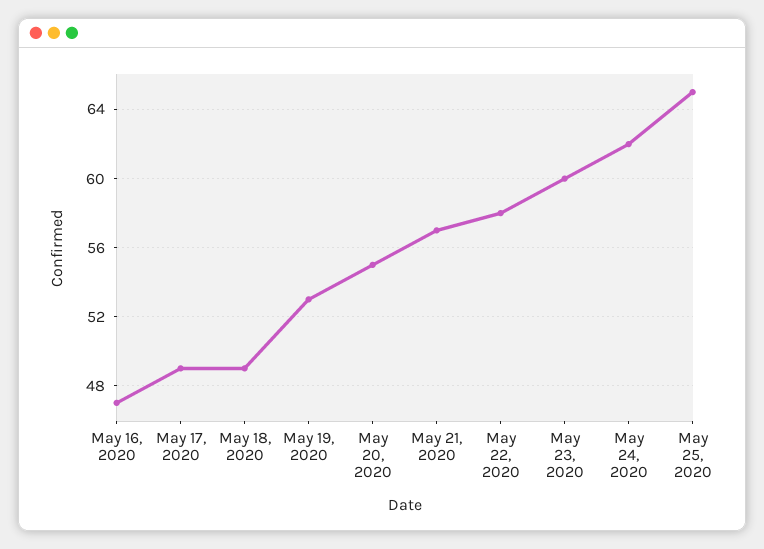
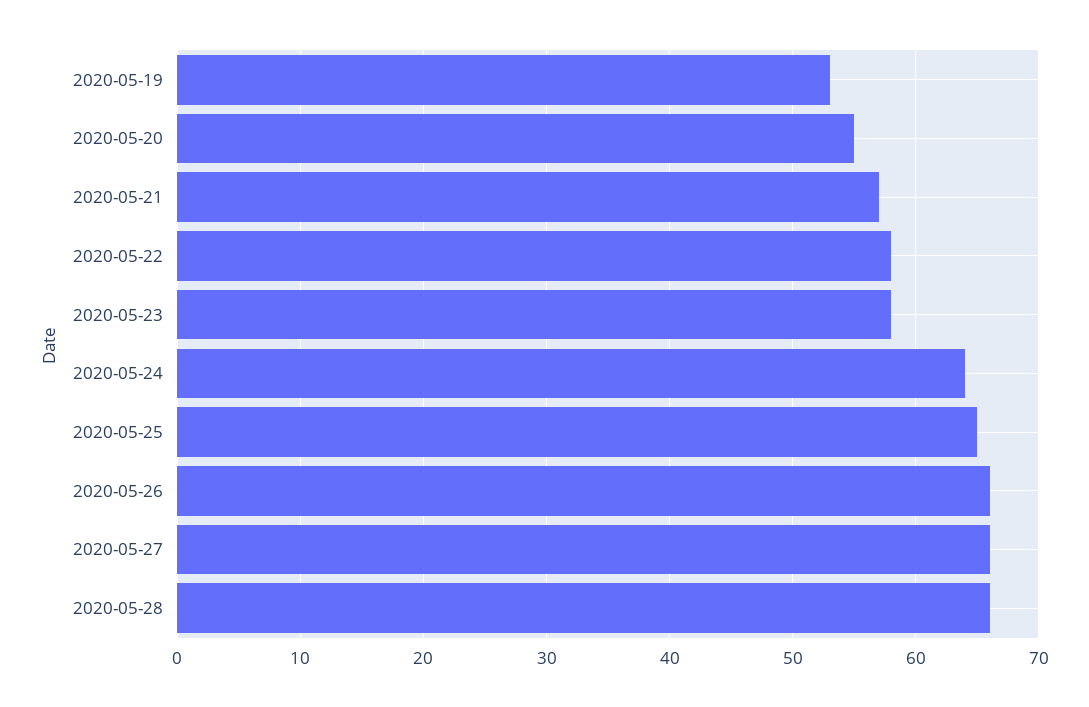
May 16, 2020: 47 -> none
May 17, 2020: 49 -> none
May 18, 2020: 49 -> none
May 23, 2020: 60 -> 58
May 24, 2020: 62 -> 64
2020-05-26: none -> 66
2020-05-27: none -> 66
2020-05-28: none -> 66

